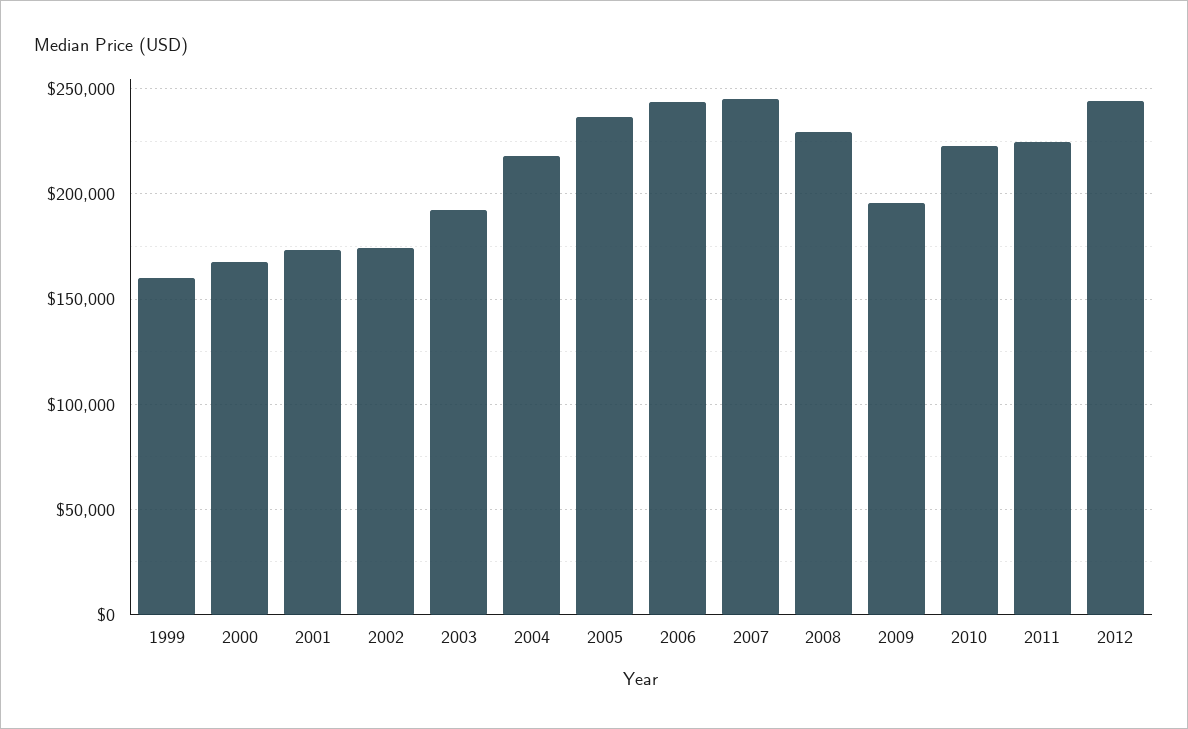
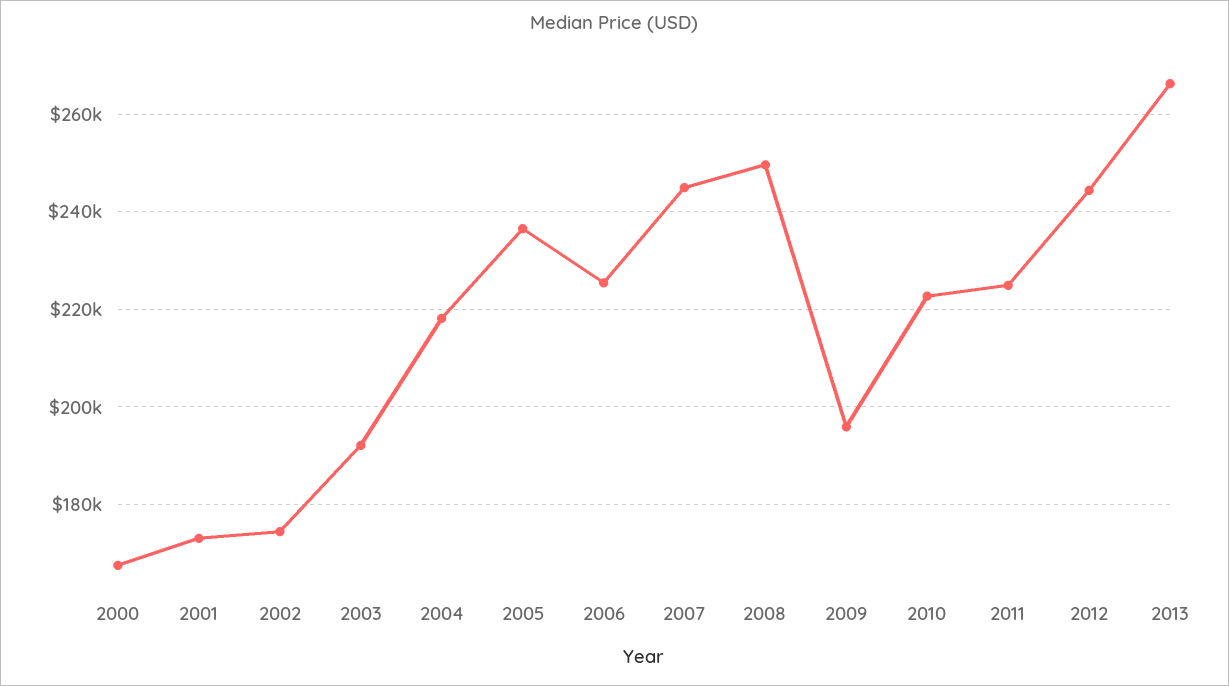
1999: 160000 -> none
2006: 245000 -> 226000
2008: 230000 -> 250000
2013: none -> 266000

